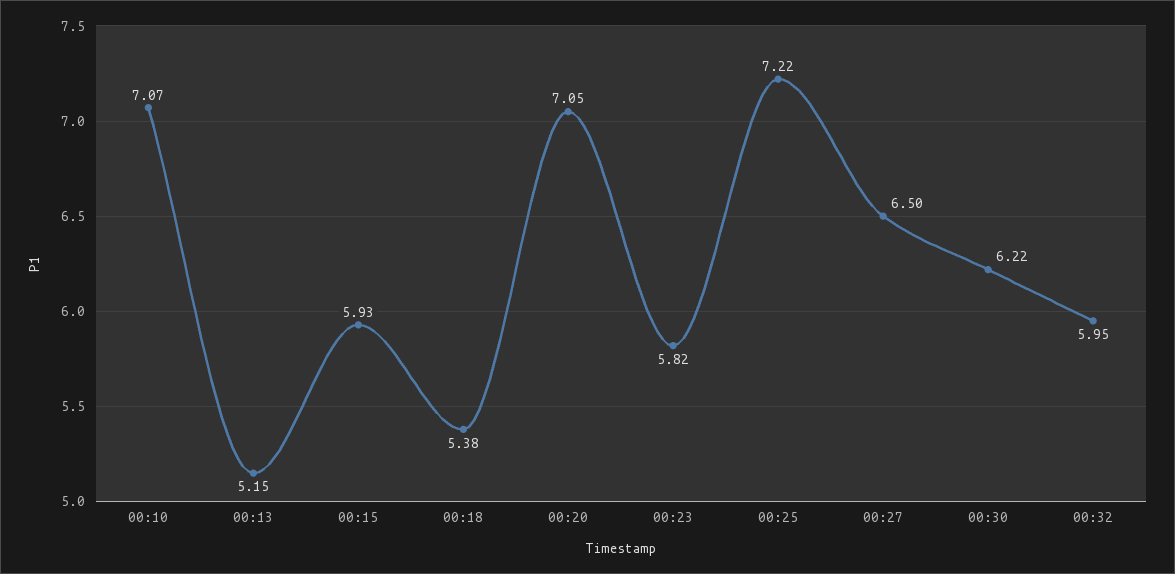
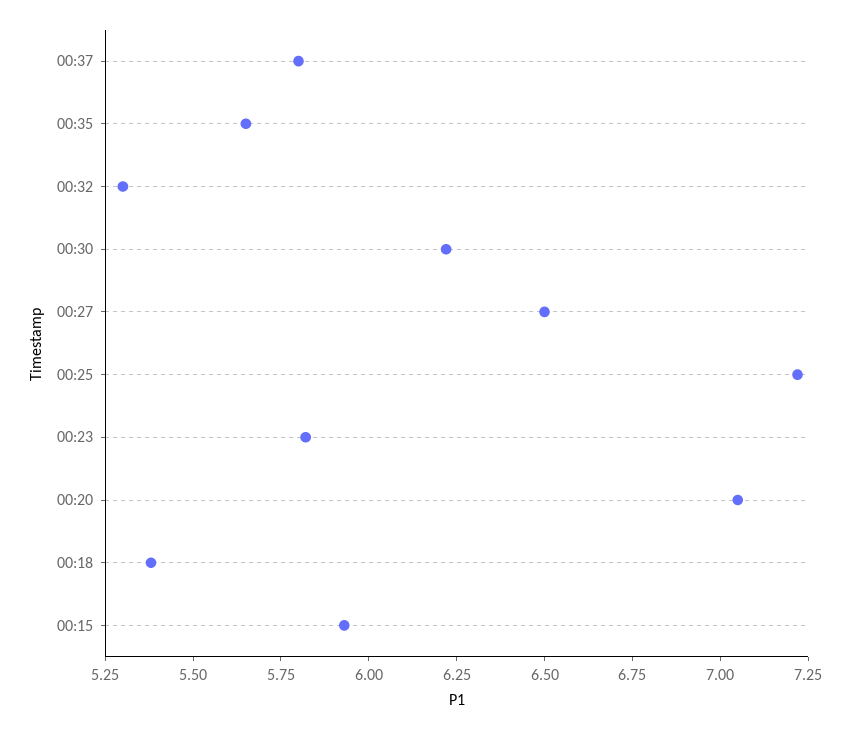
00:10: 7.07 -> none
00:13: 5.15 -> none
00:32: 5.95 -> 5.3
00:37: none -> 5.8
00:35: none -> 5.65

